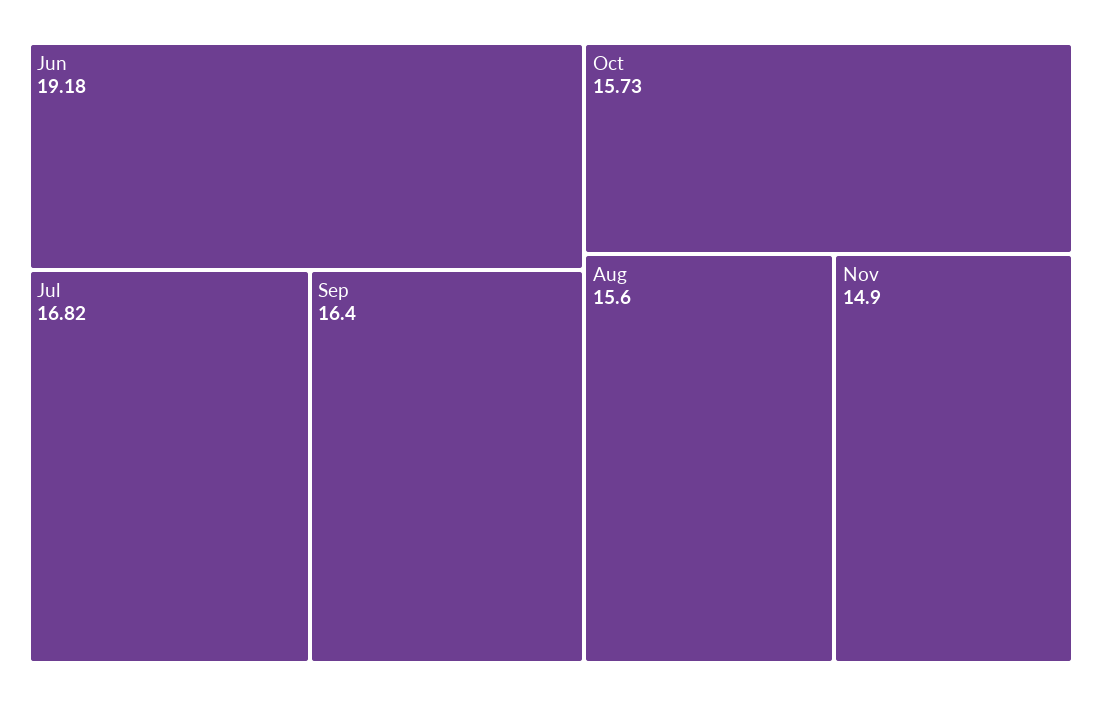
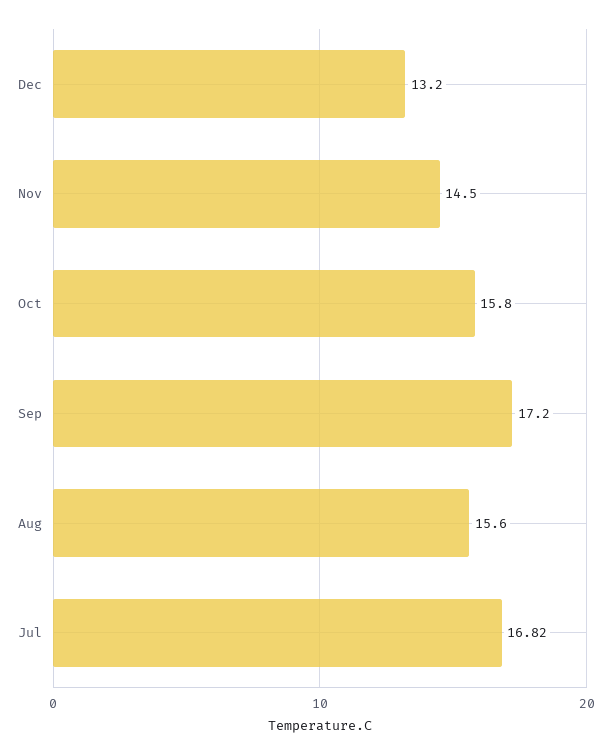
Jun: 19.18 -> none
Sep: 16.4 -> 17.2
Oct: 15.73 -> 15.8
Nov: 14.9 -> 14.5
Dec: none -> 13.2

